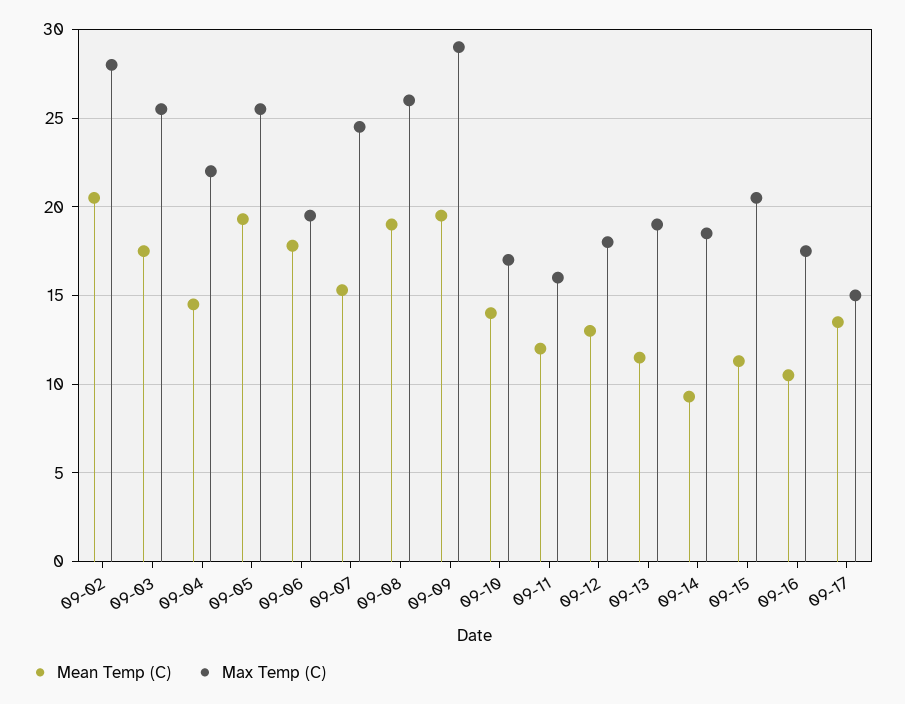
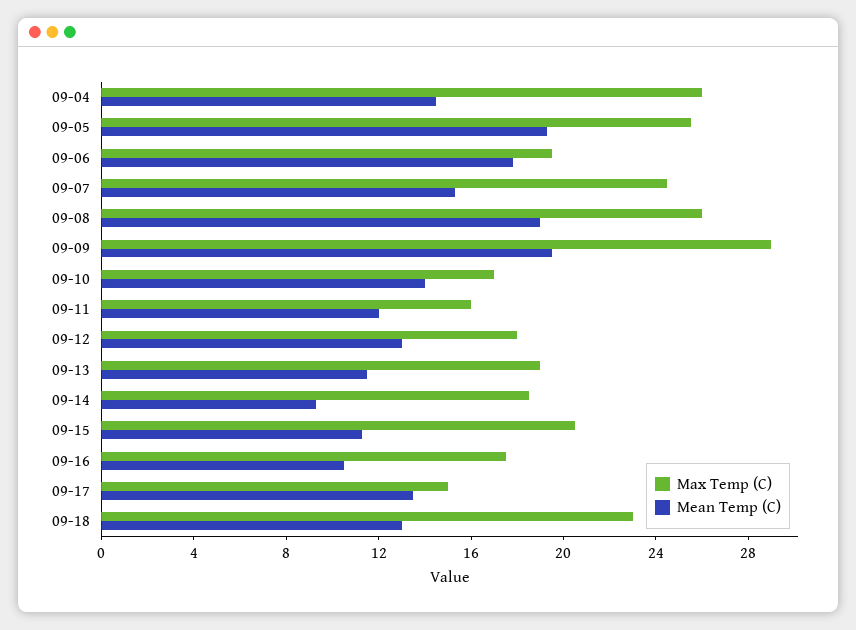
Mean Temp (C), 09-02: 20.5 -> none
Max Temp (C), 09-02: 28 -> none
Mean Temp (C), 09-03: 17.5 -> none
Max Temp (C), 09-03: 25.5 -> none
Max Temp (C), 09-04: 22 -> 26
Max Temp (C), 09-18: none -> 23
Mean Temp (C), 09-18: none -> 13

